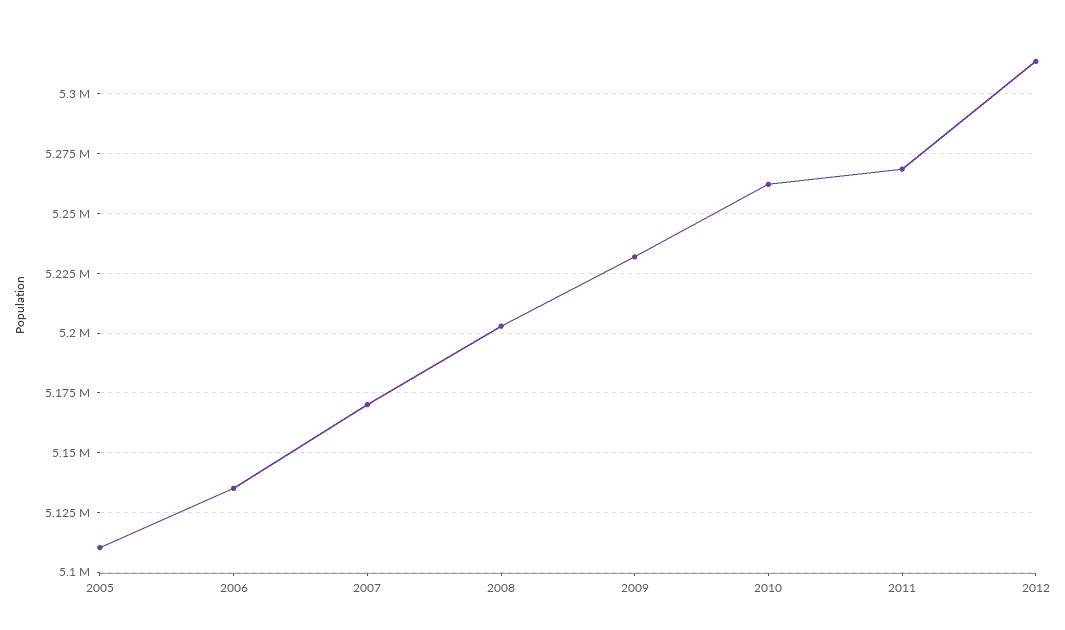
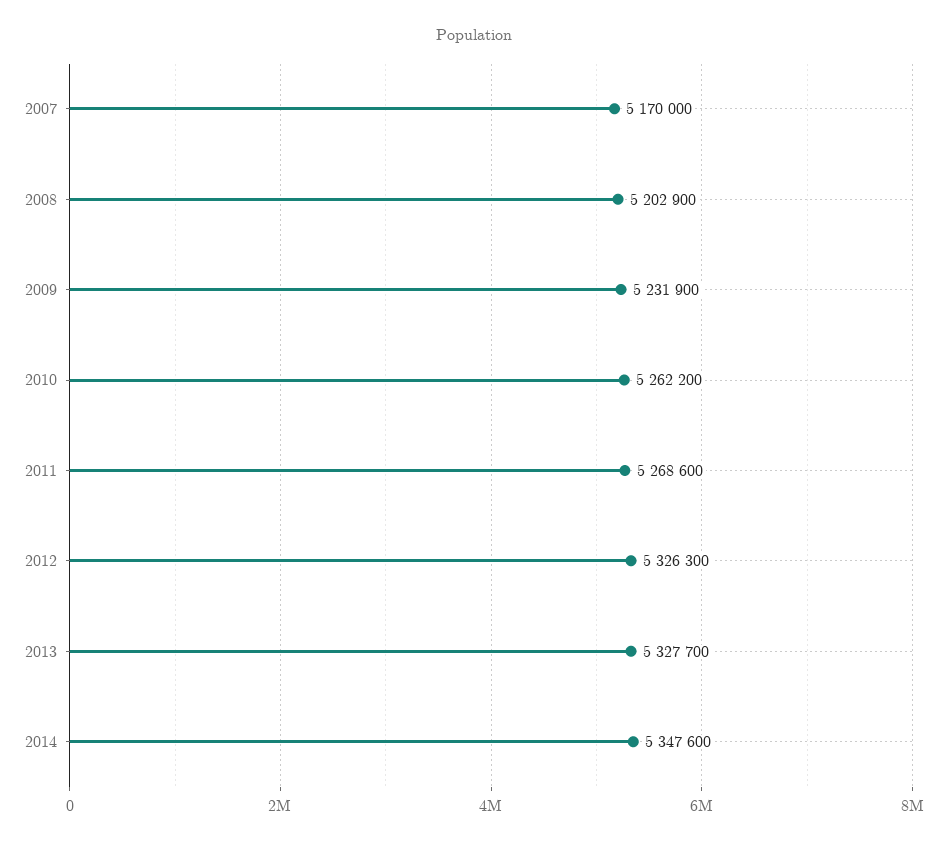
2005: 5110000 -> none
2006: 5135000 -> none
2012: 5315000 -> 5326300
2013: none -> 5327700
2014: none -> 5347600

